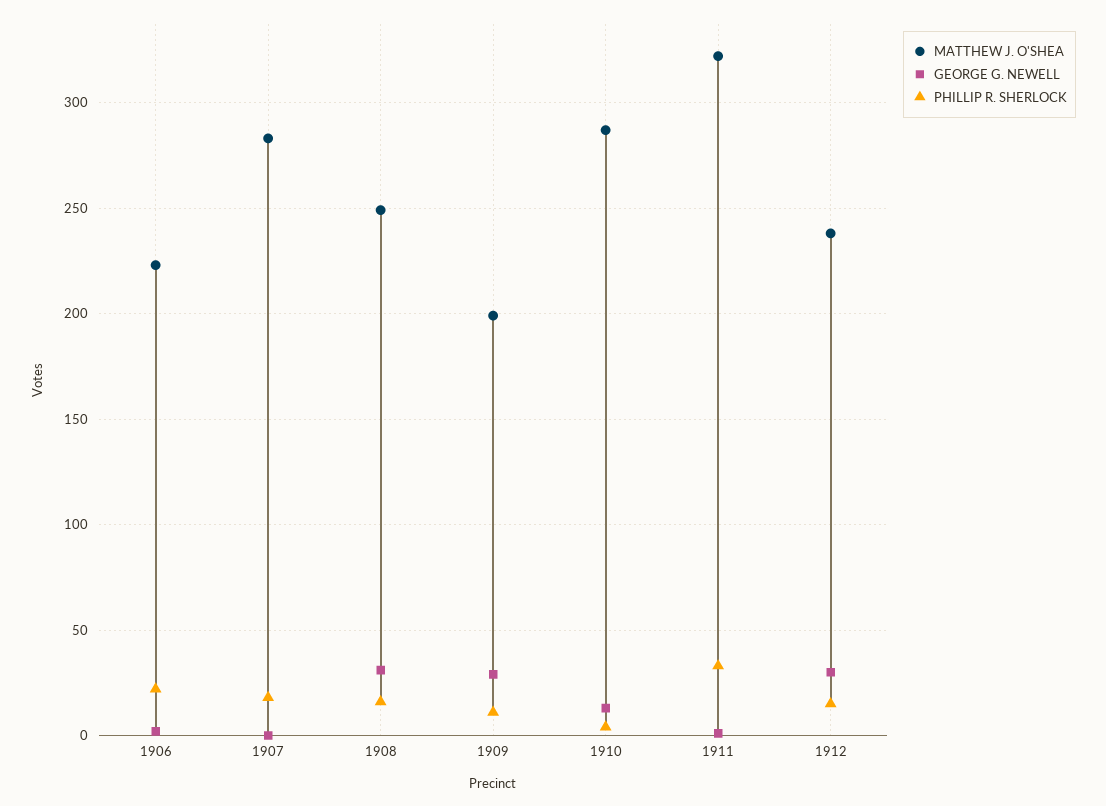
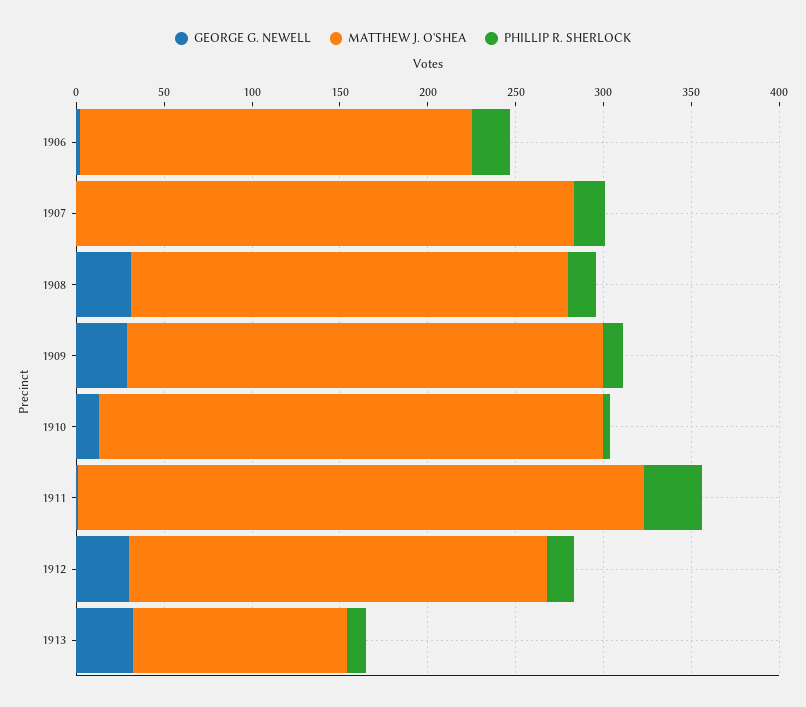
MATTHEW J. O'SHEA, 1909: 200 -> 270
GEORGE G. NEWELL, 1913: none -> 30
MATTHEW J. O'SHEA, 1913: none -> 120
PHILLIP R. SHERLOCK, 1913: none -> 10

